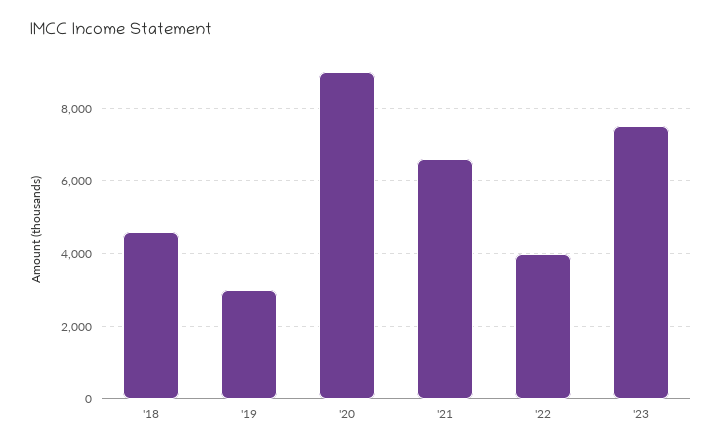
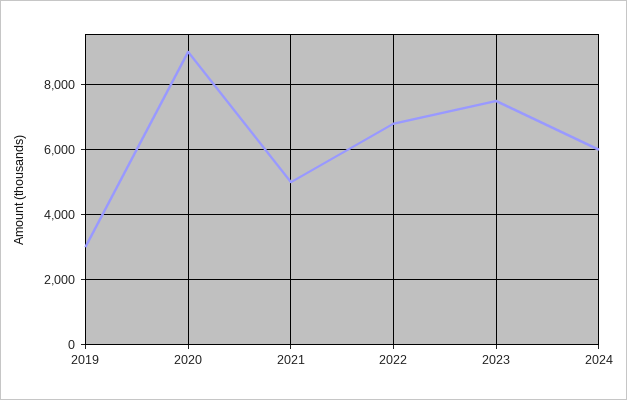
'18: 4600 -> none
'21: 6600 -> 5000
'22: 4000 -> 6800
2024: none -> 6000

